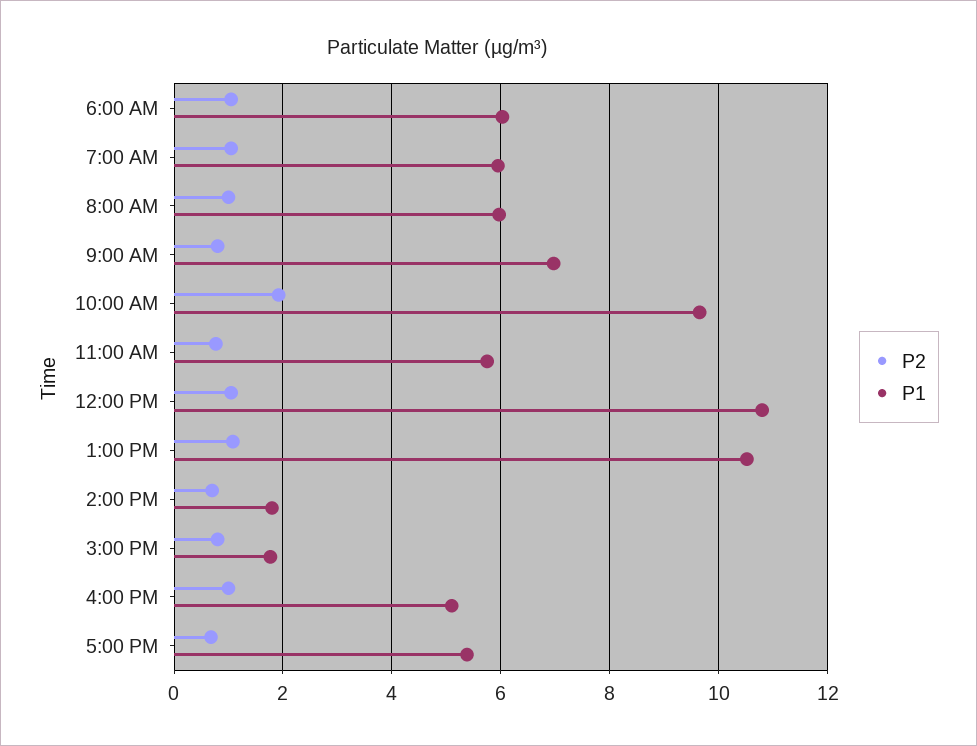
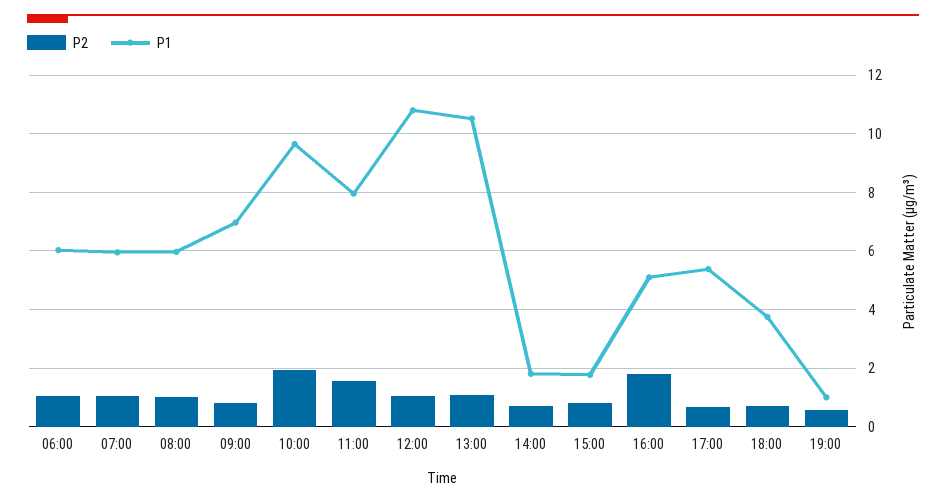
P2, 11:00 AM: 0.8 -> 1.5
P1, 11:00 AM: 5.8 -> 8
P2, 4:00 PM: 1 -> 1.75
P2, 18:00: none -> 0.75
P1, 18:00: none -> 3.75
P2, 19:00: none -> 0.5
P1, 19:00: none -> 1

